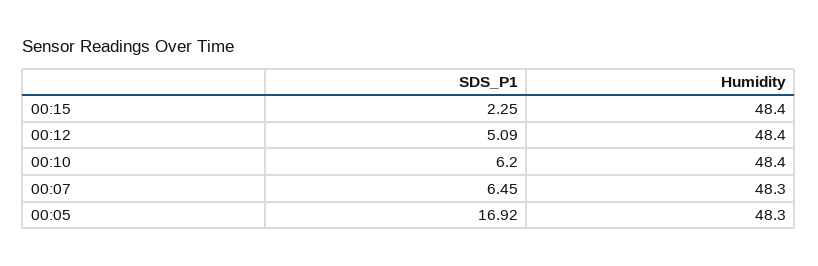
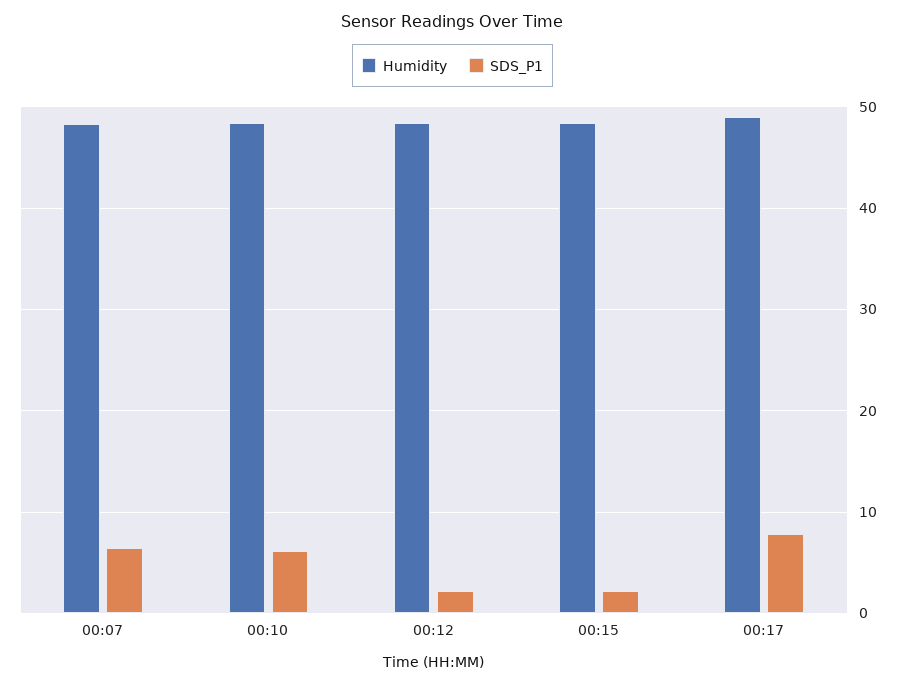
SDS_P1, 00:12: 5.09 -> 2
SDS_P1, 00:05: 16.92 -> none
Humidity, 00:05: 48.3 -> none
Humidity, 00:17: none -> 49
SDS_P1, 00:17: none -> 8

